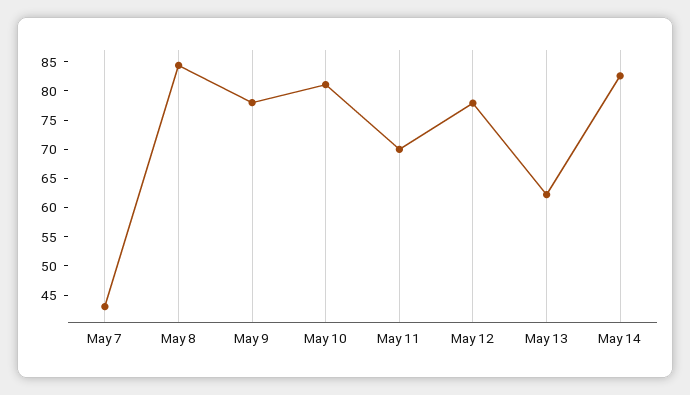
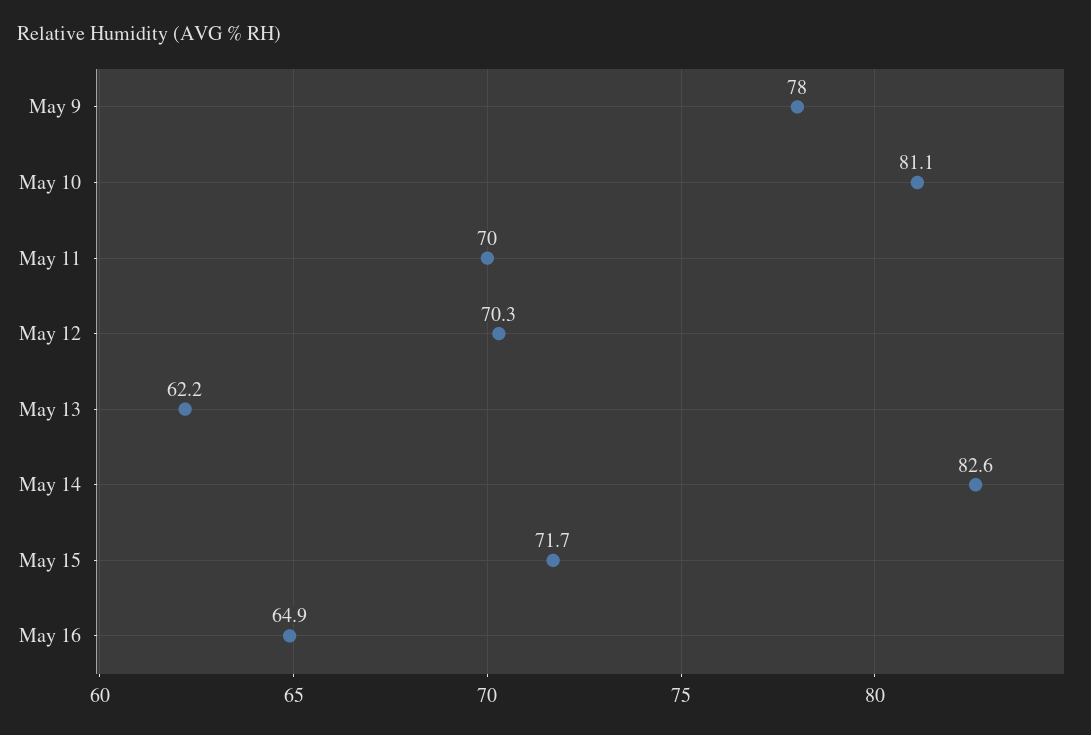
May 7: 42.5 -> none
May 8: 85 -> none
May 12: 77.5 -> 70.3
May 15: none -> 71.7
May 16: none -> 64.9

